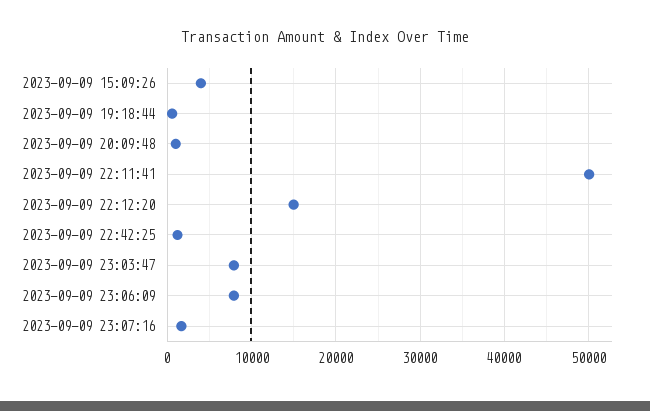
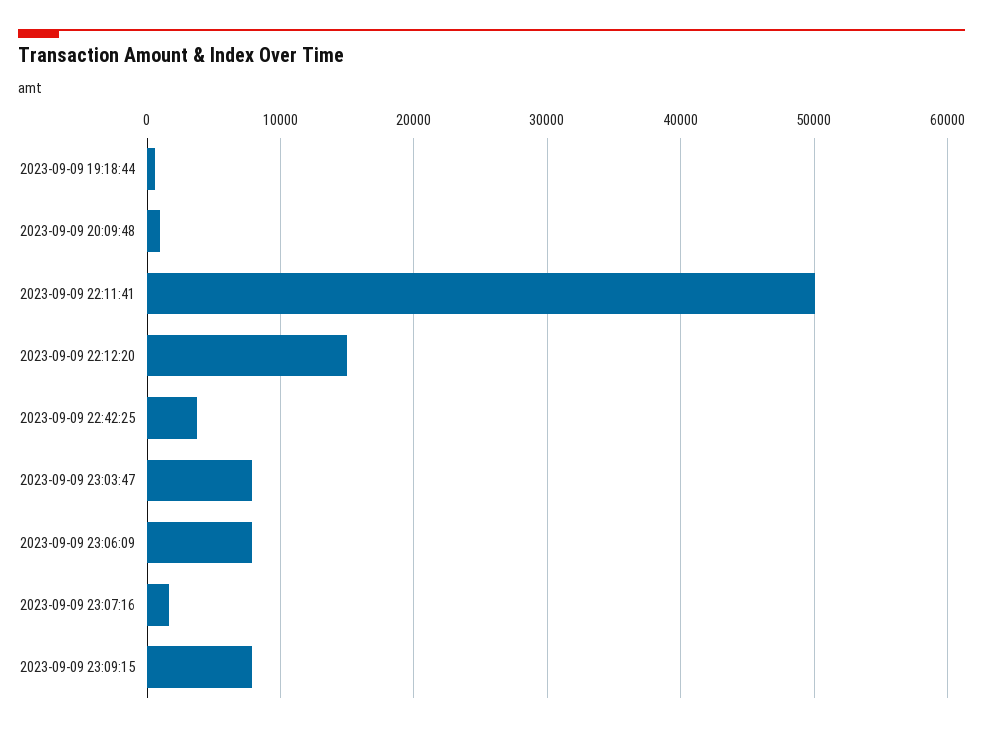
2023-09-09 15:09:26: 4000 -> none
2023-09-09 22:42:25: 1000 -> 4000
2023-09-09 23:09:15: none -> 8000

